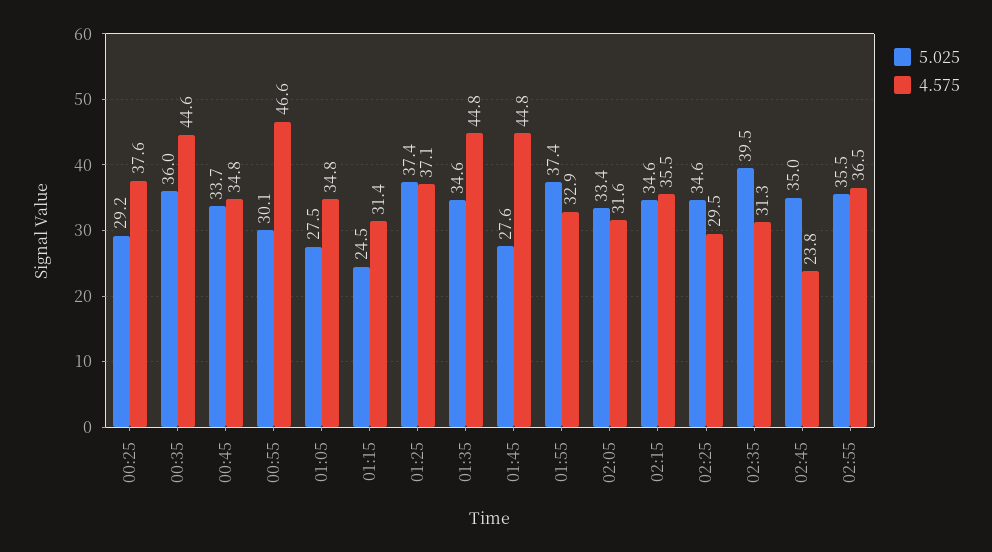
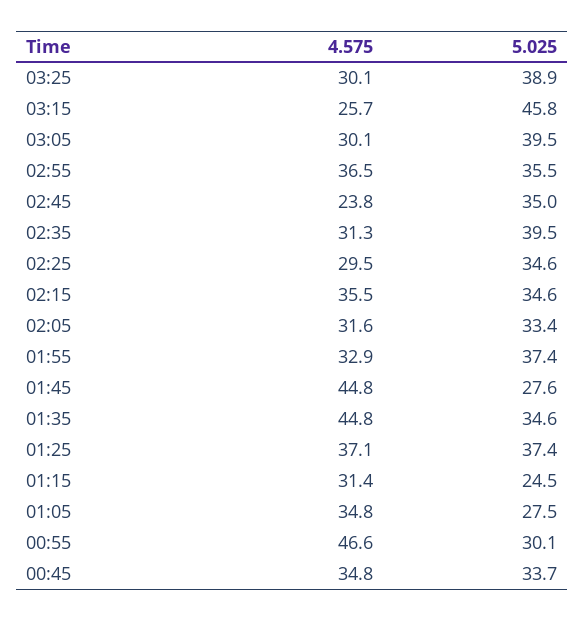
5.025, 00:25: 29.2 -> none
4.575, 00:25: 37.6 -> none
5.025, 00:35: 36 -> none
4.575, 00:35: 44.6 -> none
4.575, 03:25: none -> 30.1
5.025, 03:25: none -> 38.9
4.575, 03:15: none -> 25.7
5.025, 03:15: none -> 45.8
4.575, 03:05: none -> 30.1
5.025, 03:05: none -> 39.5

